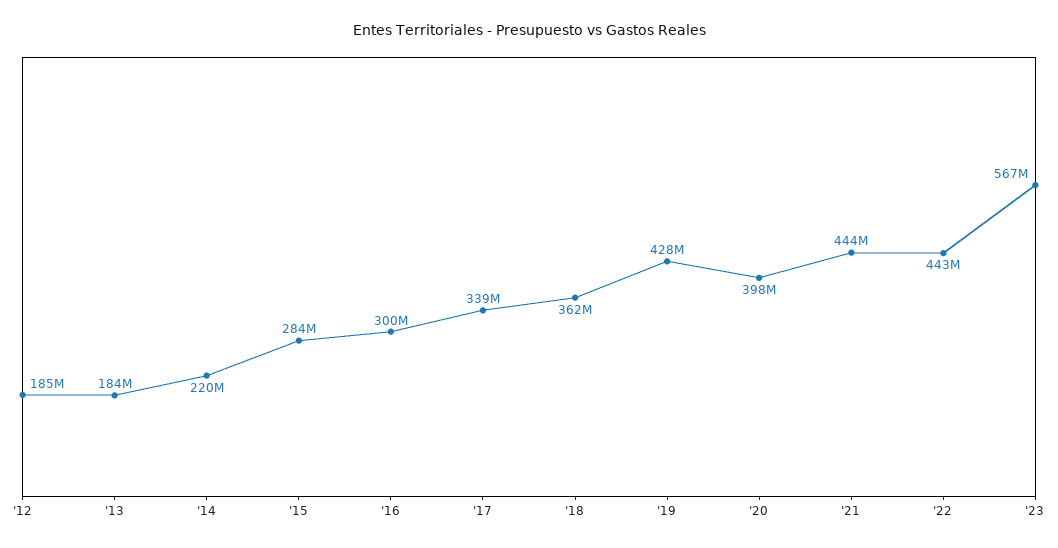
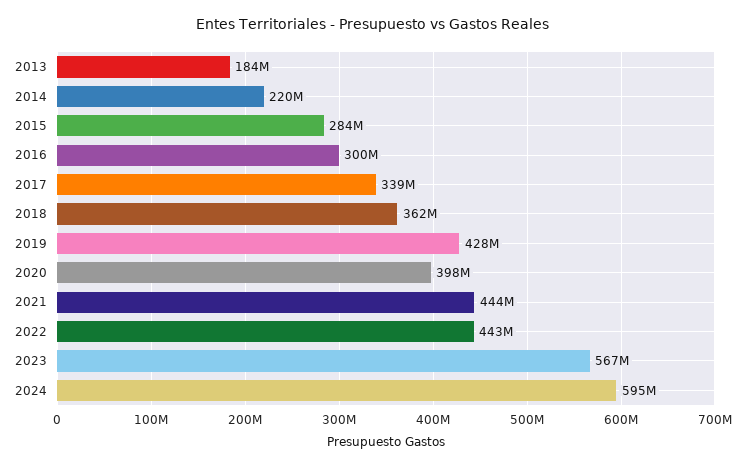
'12: 185000000 -> none
2024: none -> 595000000

